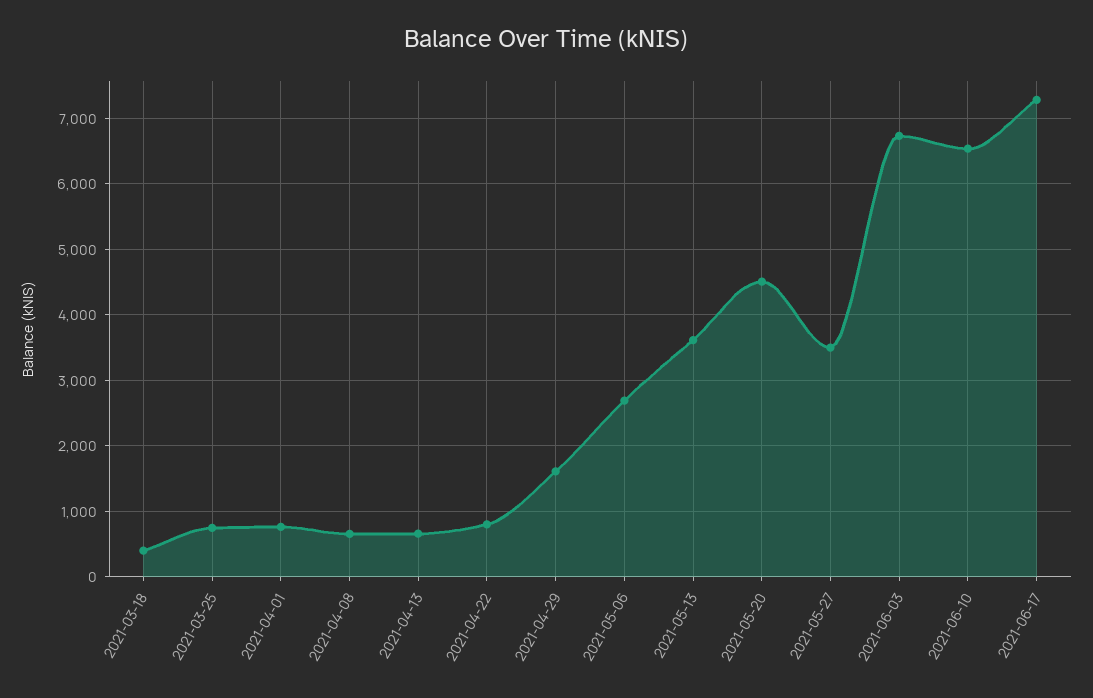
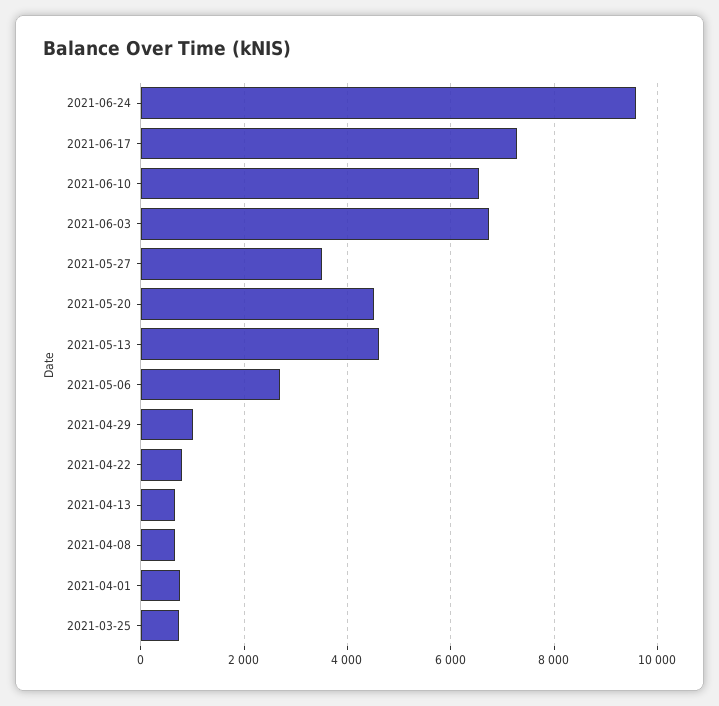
2021-03-18: 400 -> none
2021-04-29: 1600 -> 1000
2021-05-13: 3600 -> 4600
2021-06-24: none -> 9600

